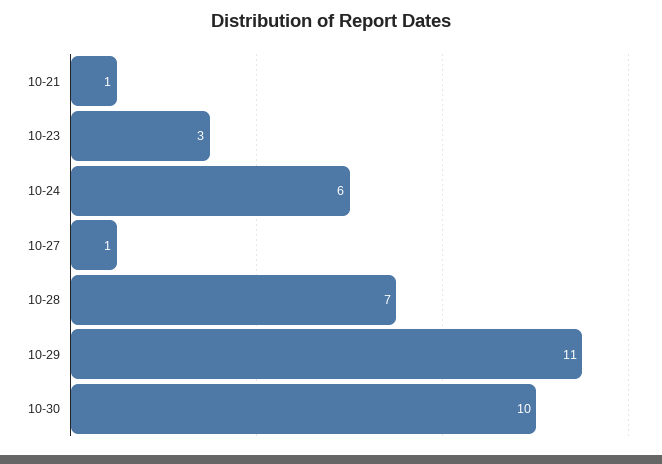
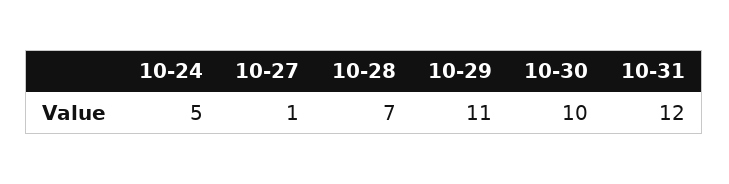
10-21: 1 -> none
10-23: 3 -> none
10-24: 6 -> 5
10-31: none -> 12

